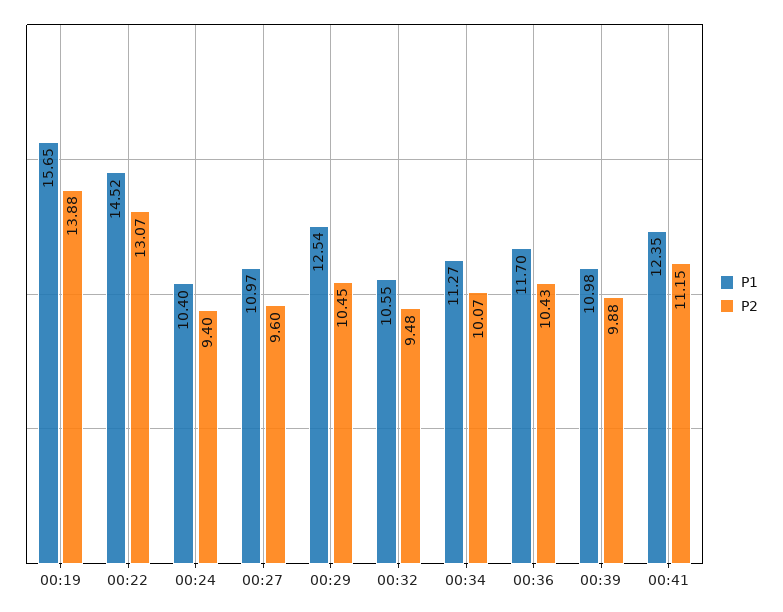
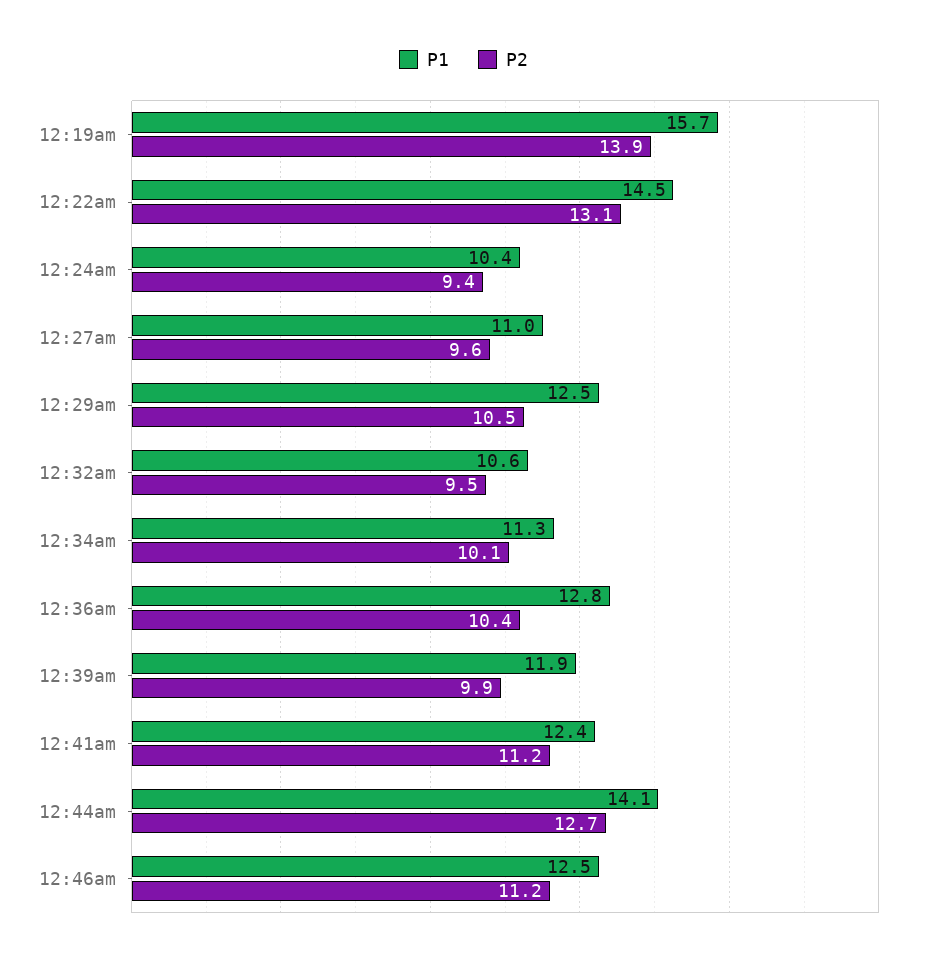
P1, 00:36: 11.7 -> 12.8
P1, 00:39: 10.98 -> 11.9
P1, 12:44am: none -> 14.1
P2, 12:44am: none -> 12.7
P1, 12:46am: none -> 12.5
P2, 12:46am: none -> 11.2

